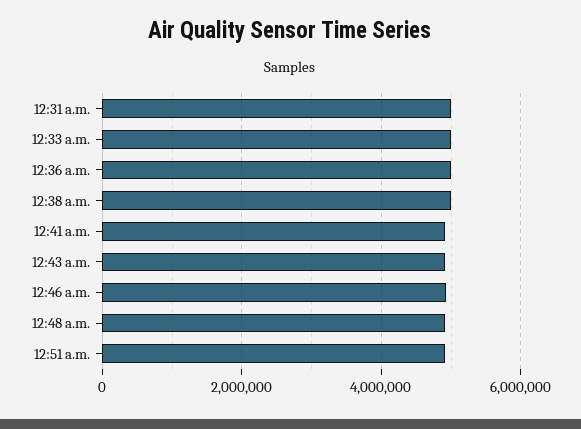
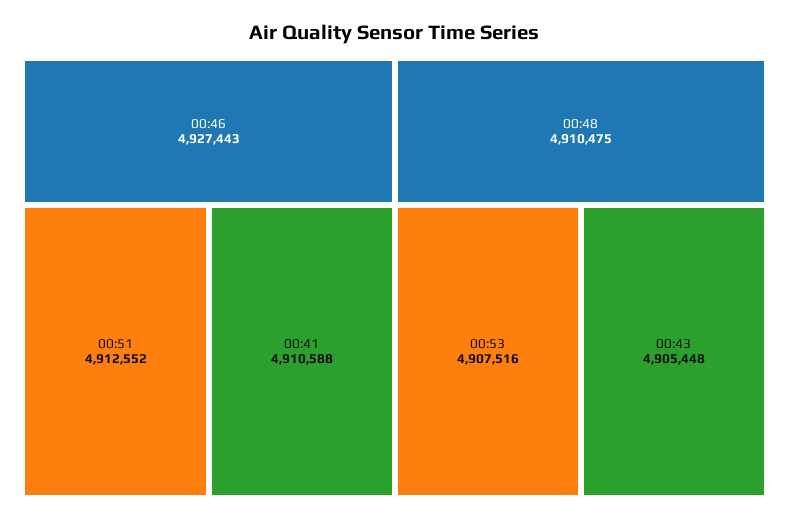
12:31 a.m.: 5000000 -> none
12:33 a.m.: 5000000 -> none
12:36 a.m.: 5000000 -> none
12:38 a.m.: 5000000 -> none
00:53: none -> 4907516

